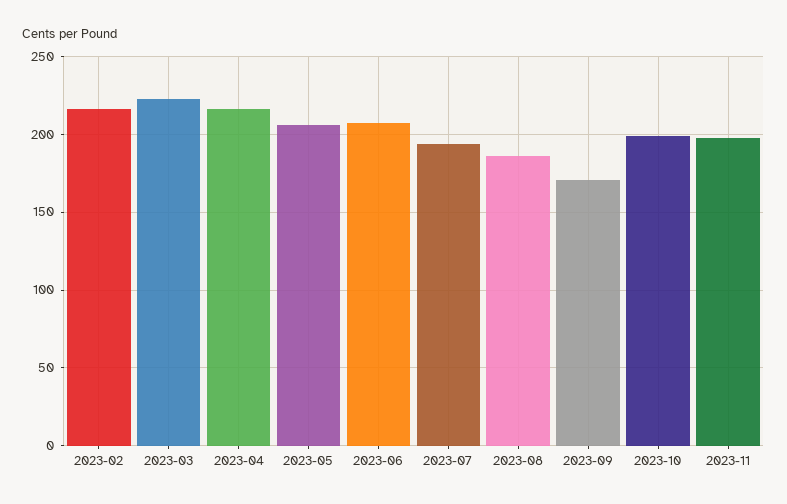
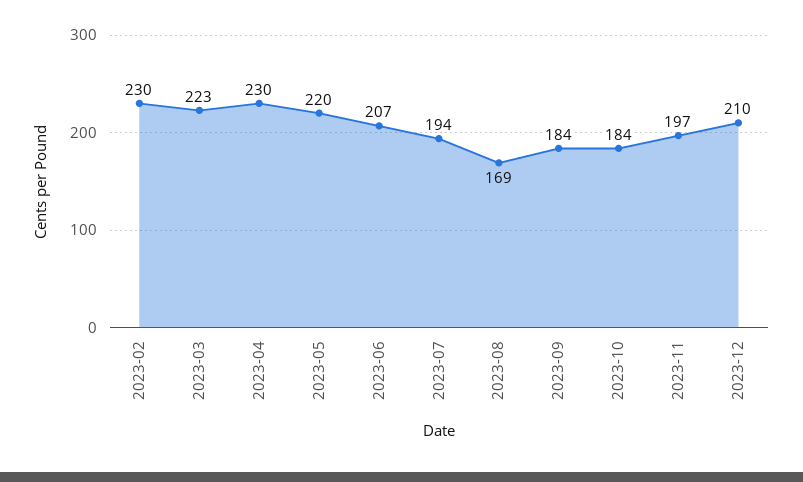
2023-02: 215 -> 230
2023-04: 215 -> 230
2023-05: 205 -> 220
2023-08: 185 -> 169
2023-09: 170 -> 184
2023-10: 200 -> 184
2023-12: none -> 210

